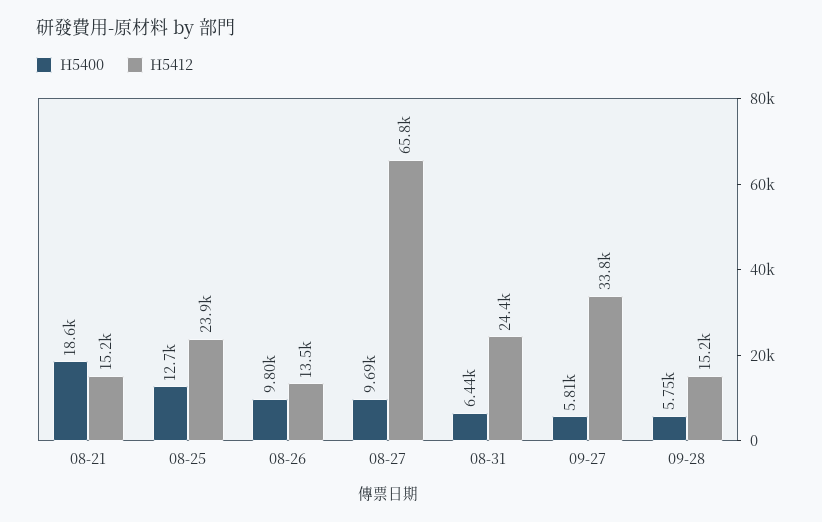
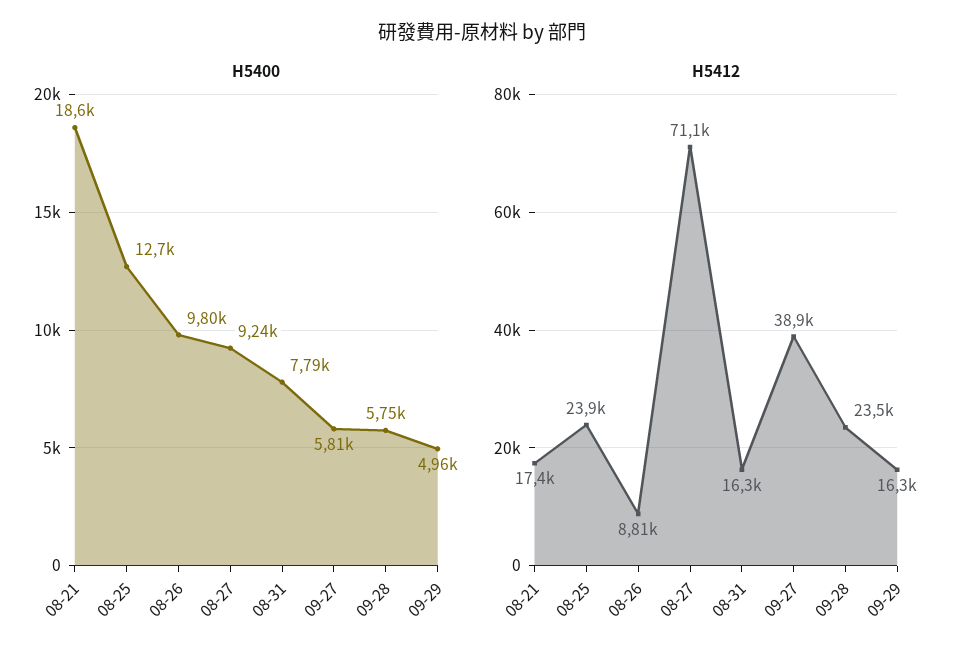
H5412, 08-21: 15200 -> 17400
H5412, 08-26: 13500 -> 8810
H5400, 08-27: 9690 -> 9240
H5412, 08-27: 65800 -> 71100
H5400, 08-31: 6440 -> 7790
H5412, 08-31: 24400 -> 16300
H5412, 09-27: 33800 -> 38900
H5412, 09-28: 15200 -> 23500
H5400, 09-29: none -> 4960
H5412, 09-29: none -> 16300

